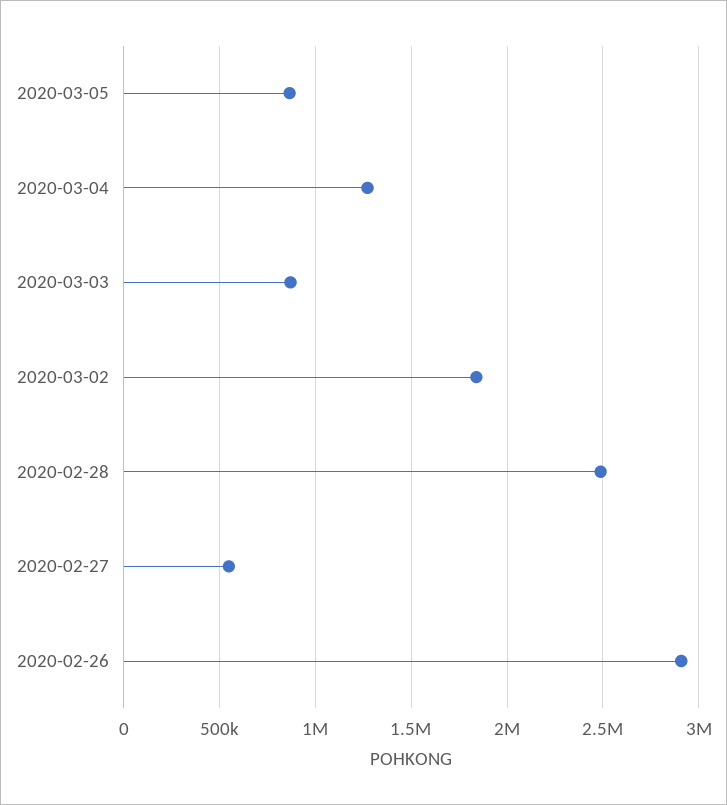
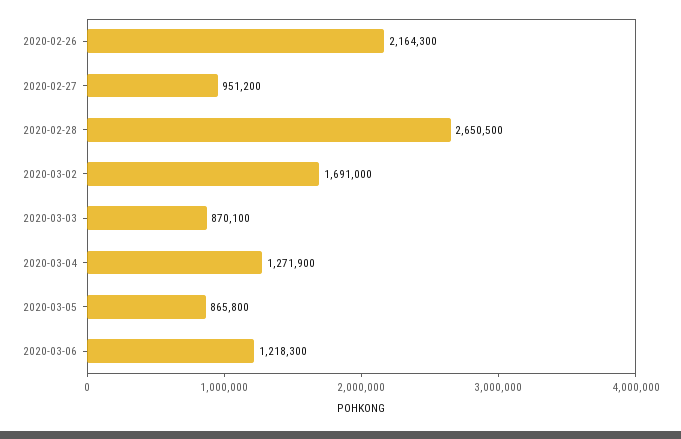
2020-03-02: 1850000 -> 1691000
2020-02-28: 2500000 -> 2650500
2020-02-27: 550000 -> 951200
2020-02-26: 2900000 -> 2164300
2020-03-06: none -> 1218300

